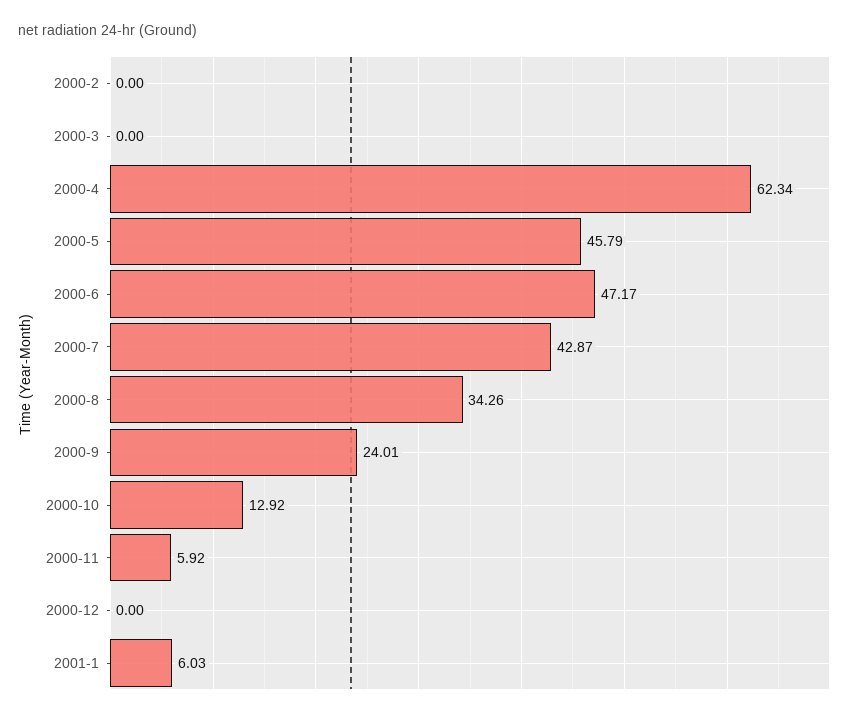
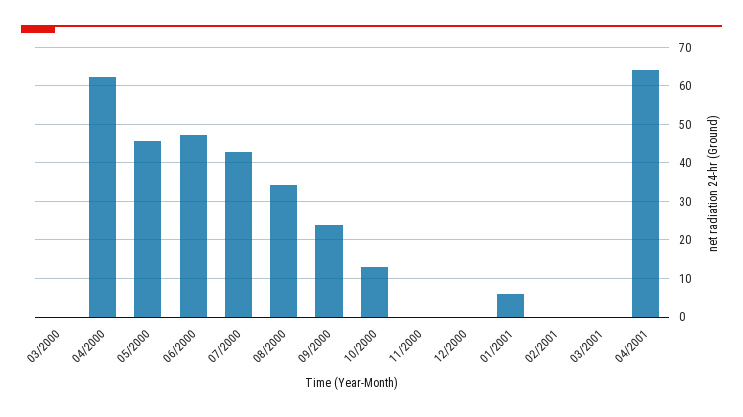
2000-2: 0 -> none
2000-11: 5.92 -> 0
02/2001: none -> 0
03/2001: none -> 0
04/2001: none -> 64

